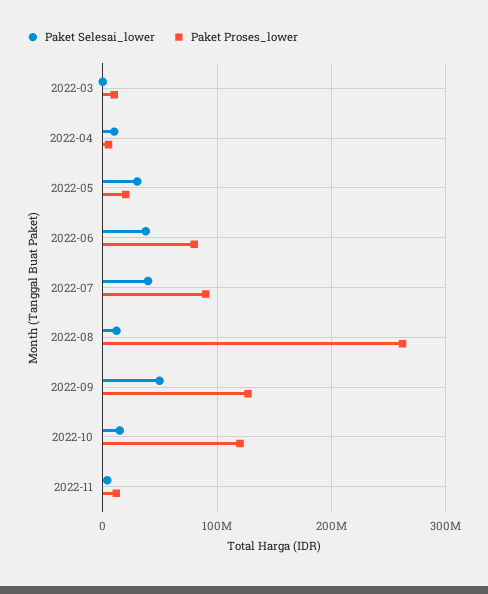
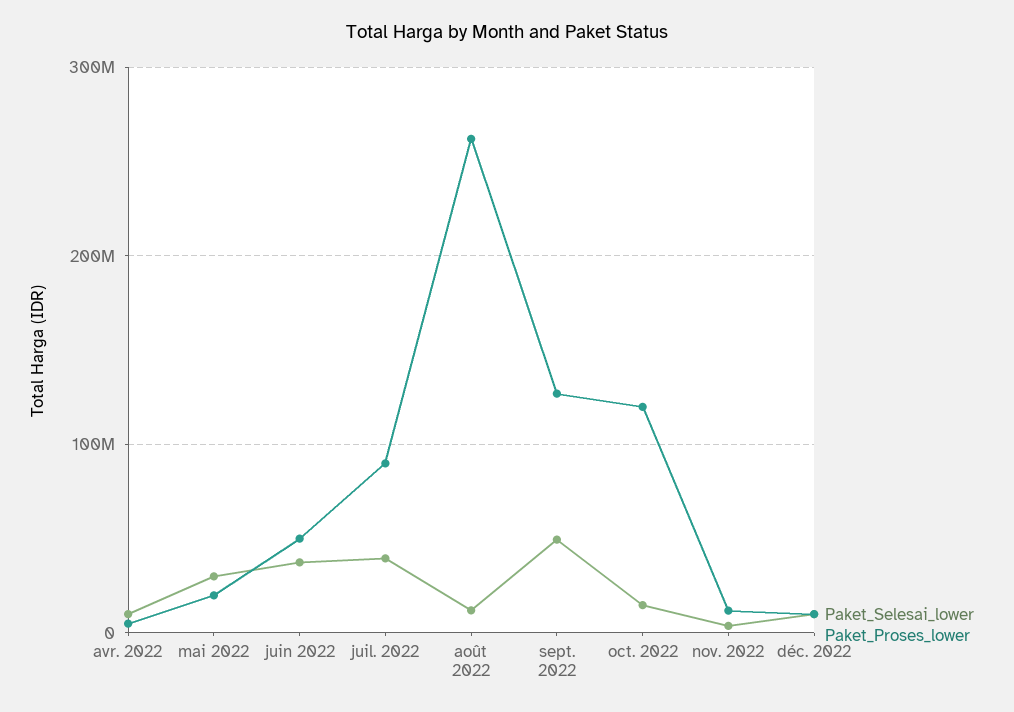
Paket Selesai_lower, 2022-03: 0 -> none
Paket Proses_lower, 2022-03: 10000000 -> none
Paket Proses_lower, 2022-06: 80000000 -> 50000000
Paket Selesai_lower, déc. 2022: none -> 10000000
Paket Proses_lower, déc. 2022: none -> 10000000

